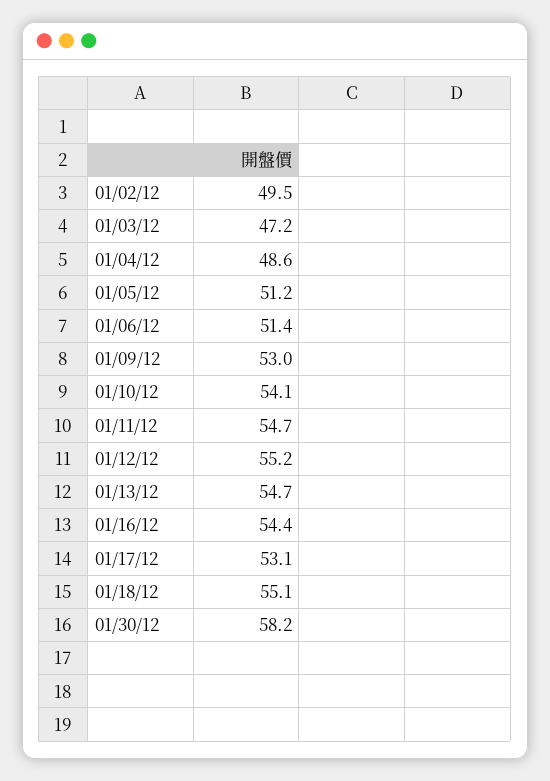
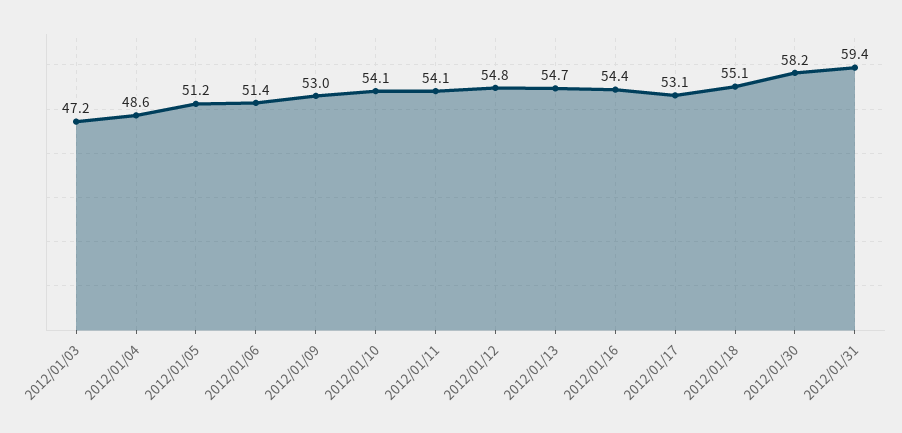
01/02/12: 49.5 -> none
01/11/12: 54.7 -> 54.1
01/12/12: 55.2 -> 54.8
2012/01/31: none -> 59.4

